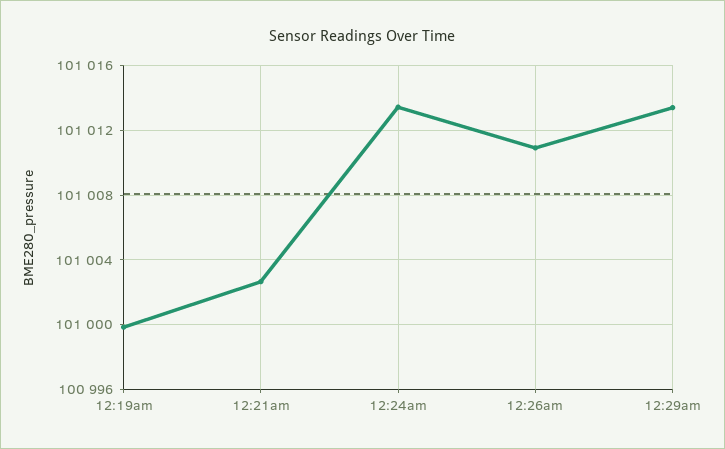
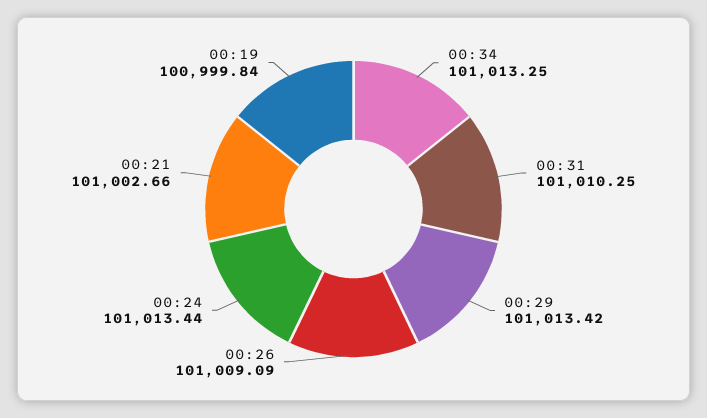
12:26am: 101011 -> 101009.09
00:34: none -> 101013.25
00:31: none -> 101010.25

